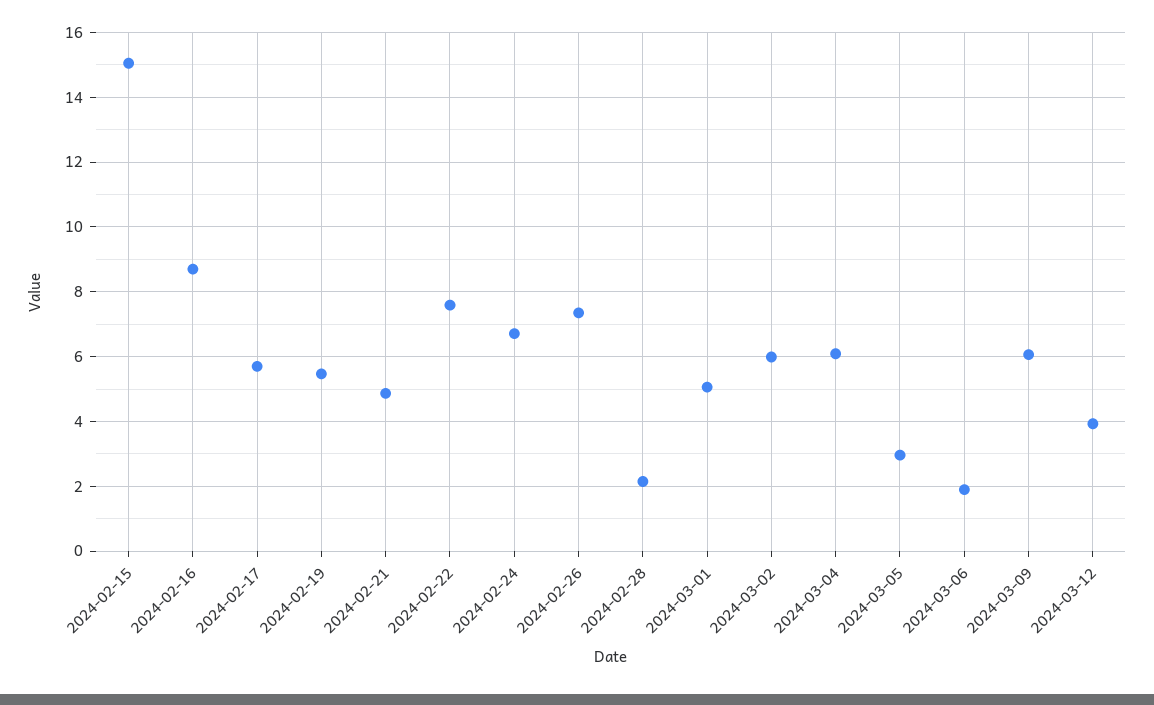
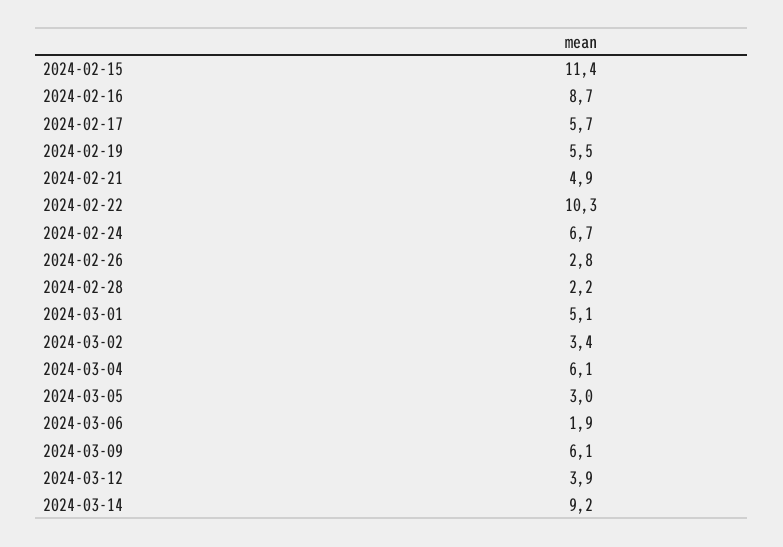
2024-02-15: 15 -> 11.4
2024-02-22: 7.6 -> 10.3
2024-02-26: 7.4 -> 2.8
2024-03-02: 6 -> 3.4
2024-03-14: none -> 9.2

